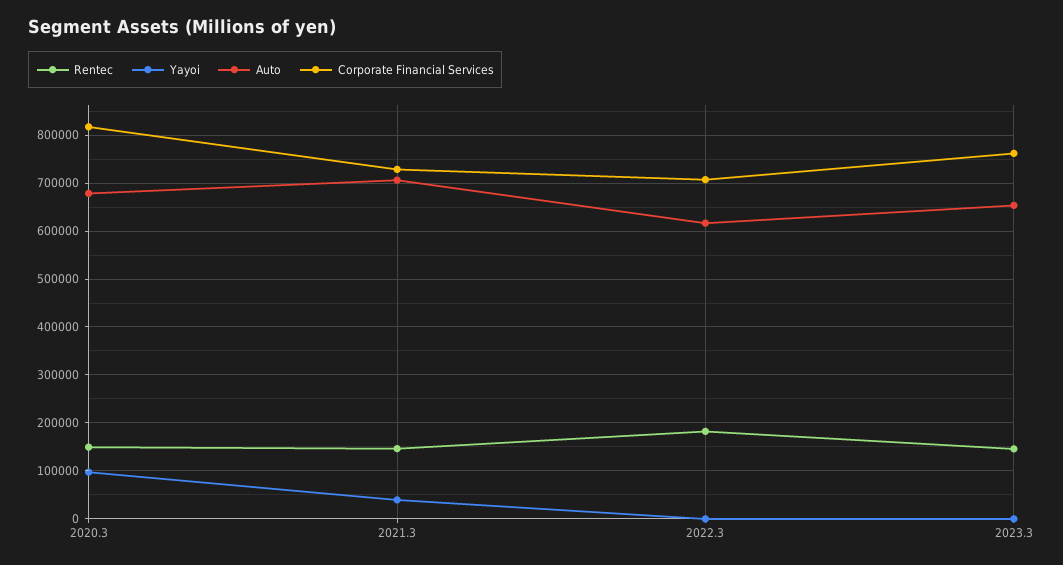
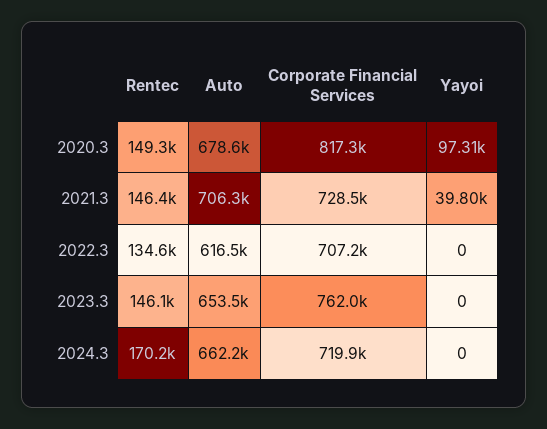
Rentec, 2022.3: 180000 -> 134600
Rentec, 2024.3: none -> 170200
Auto, 2024.3: none -> 662200
Corporate Financial Services, 2024.3: none -> 719900
Yayoi, 2024.3: none -> 0

